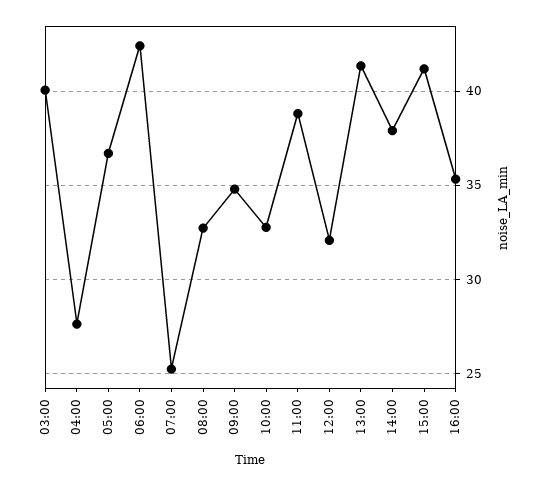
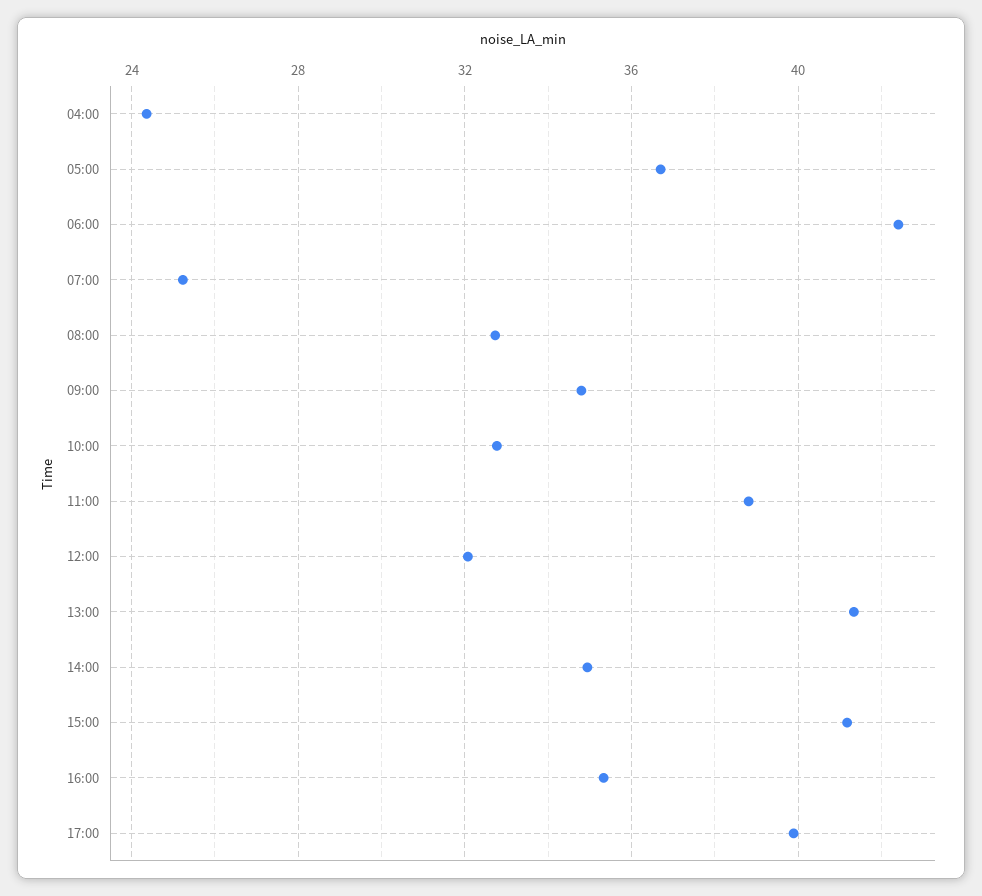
03:00: 40 -> none
04:00: 27.5 -> 24.5
14:00: 38 -> 35
17:00: none -> 40

